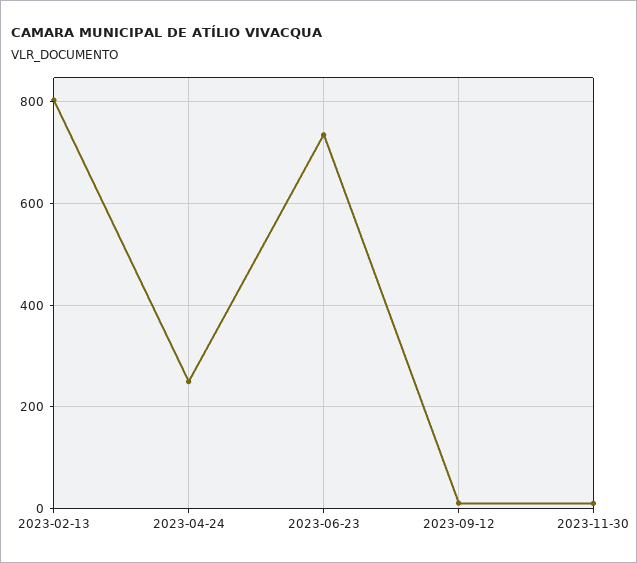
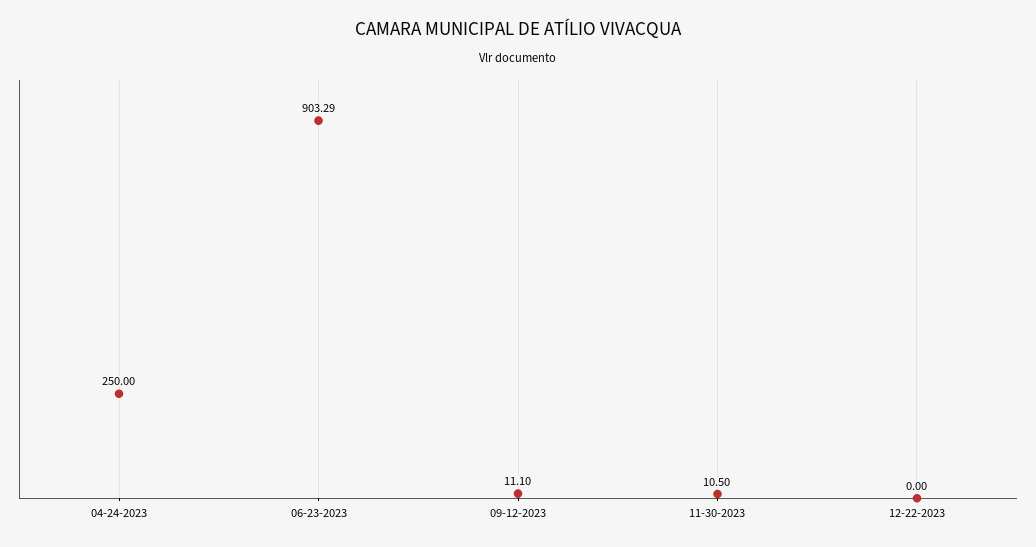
2023-02-13: 800 -> none
2023-06-23: 740 -> 903.29
12-22-2023: none -> 0

